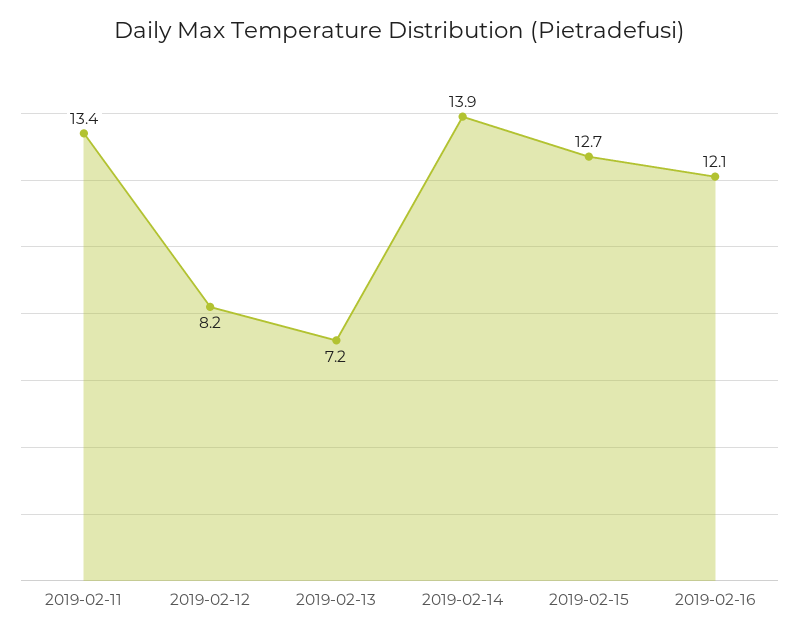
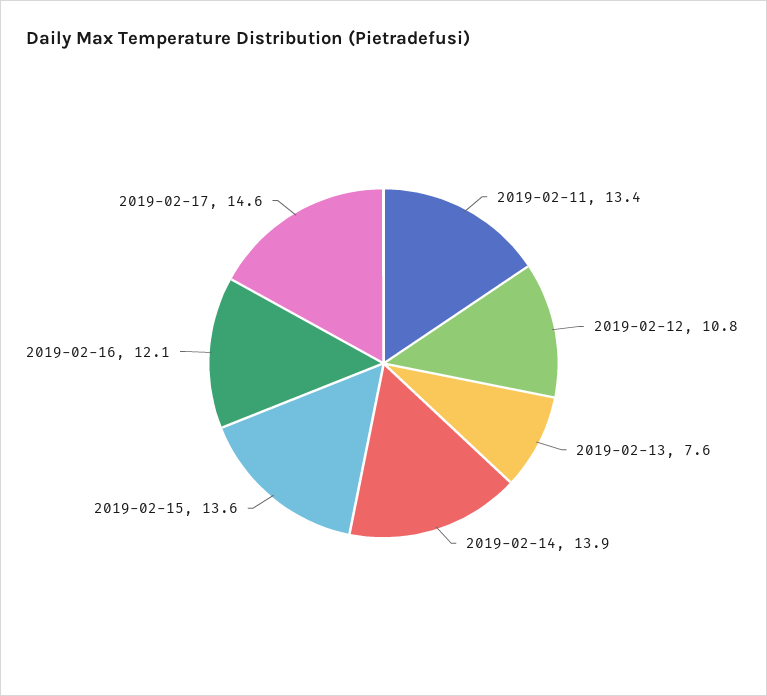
2019-02-12: 8.2 -> 10.8
2019-02-13: 7.2 -> 7.6
2019-02-15: 12.7 -> 13.6
2019-02-17: none -> 14.6

